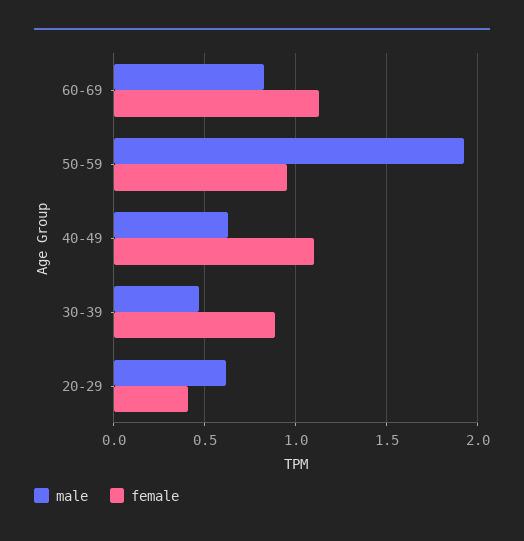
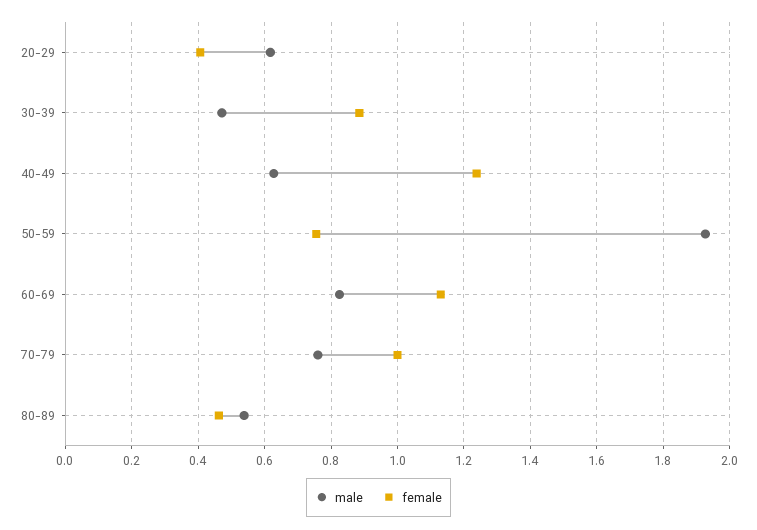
female, 50-59: 0.95 -> 0.76
female, 40-49: 1.1 -> 1.24
male, 70-79: none -> 0.76
female, 70-79: none -> 1
male, 80-89: none -> 0.54
female, 80-89: none -> 0.46

